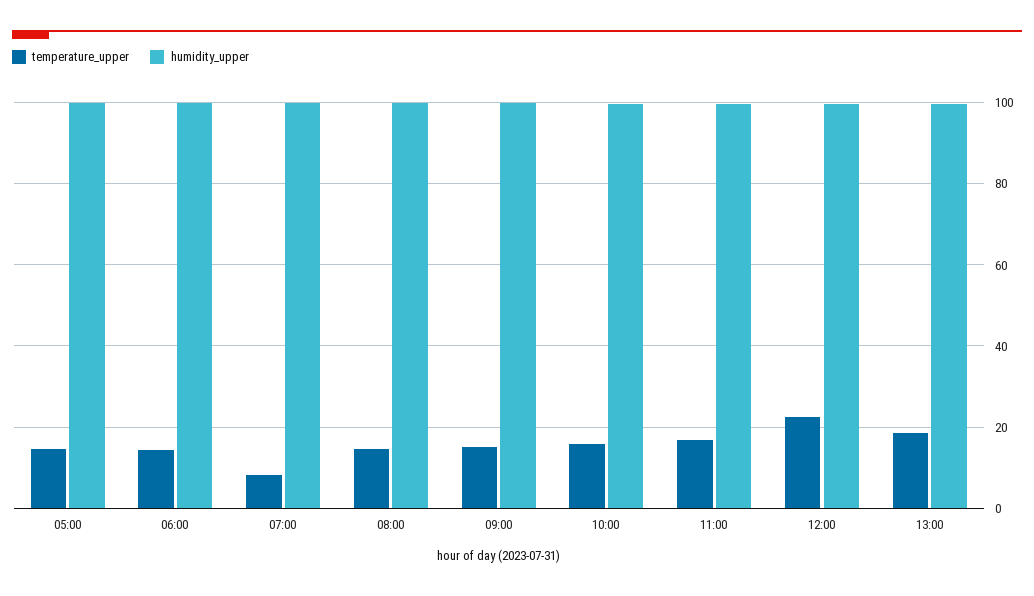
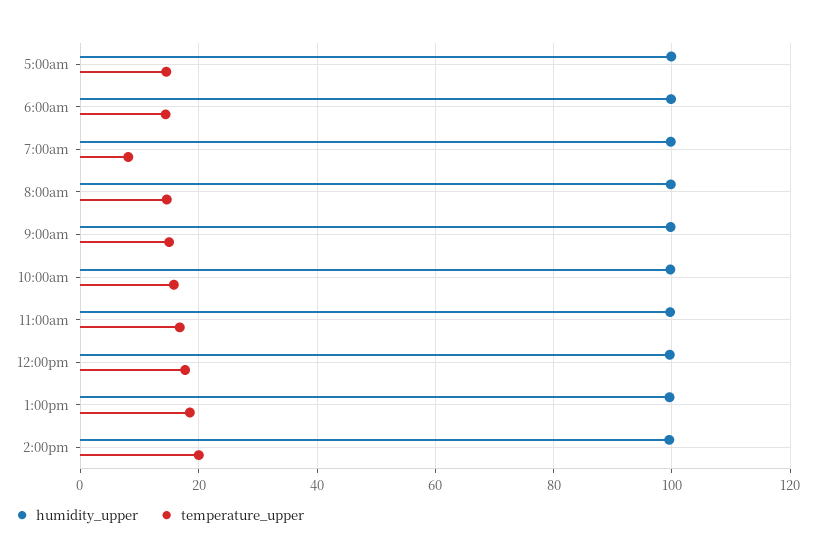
temperature_upper, 12:00: 22 -> 18
humidity_upper, 2:00pm: none -> 100
temperature_upper, 2:00pm: none -> 20

